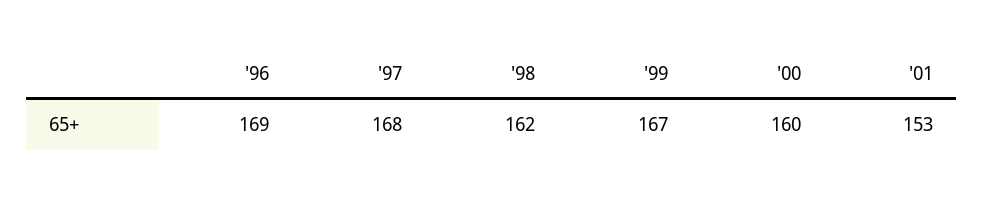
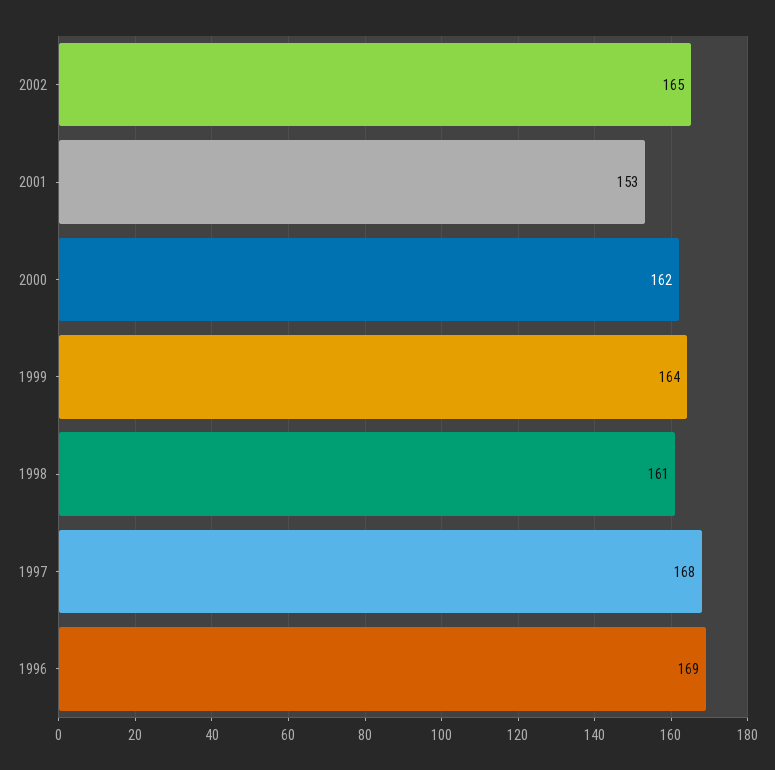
'98: 162 -> 161
'99: 167 -> 164
'00: 160 -> 162
2002: none -> 165

